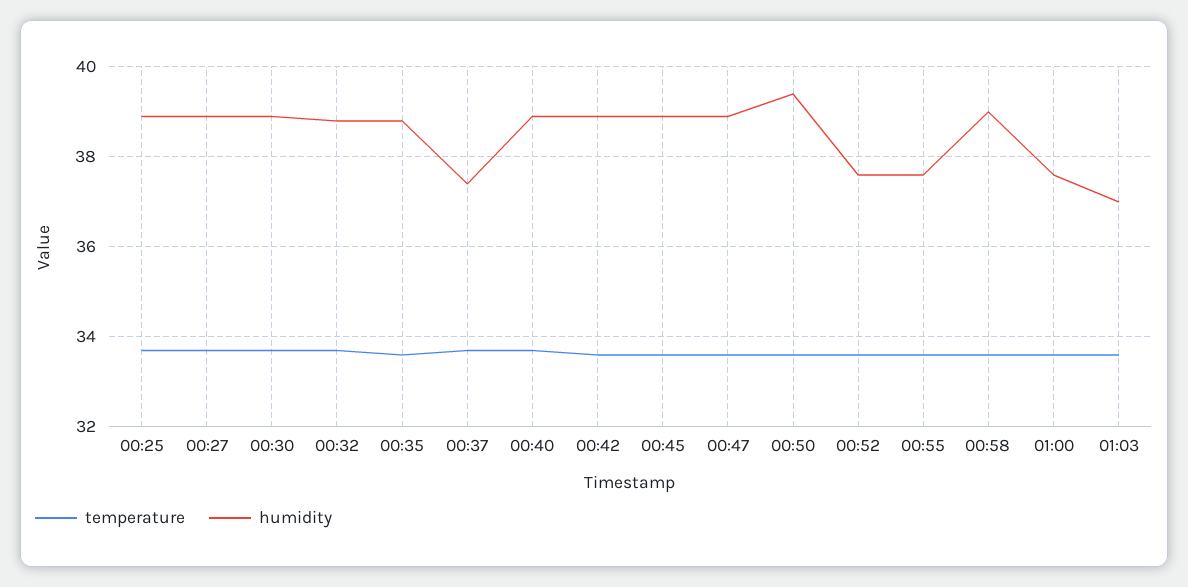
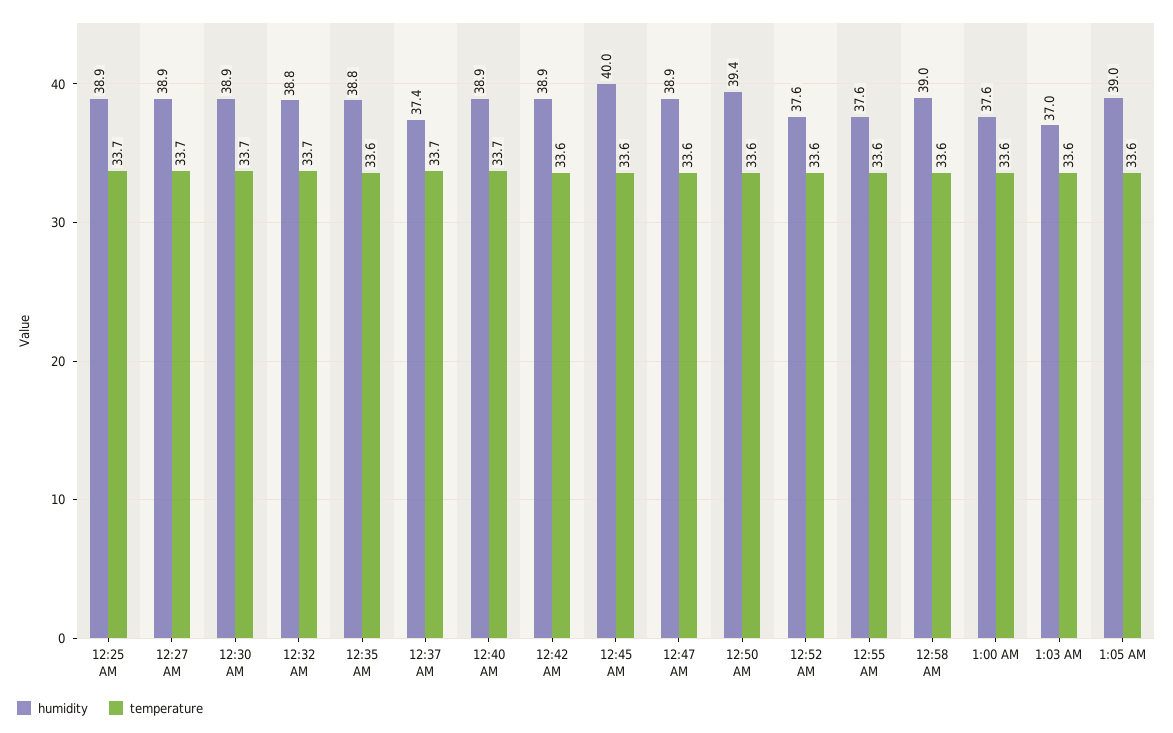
humidity, 00:45: 39 -> 40
humidity, 1:05 AM: none -> 39
temperature, 1:05 AM: none -> 33.6

